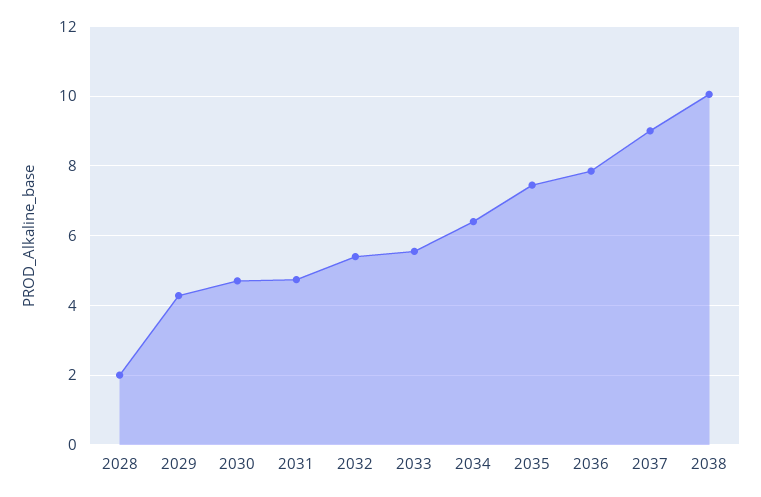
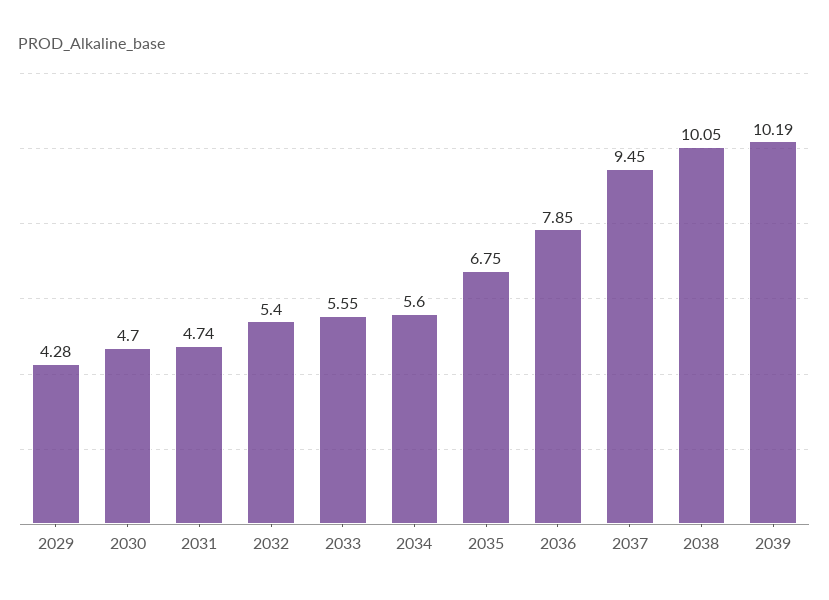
2028: 2 -> none
2034: 6.4 -> 5.6
2035: 7.4 -> 6.75
2037: 9 -> 9.45
2039: none -> 10.19

